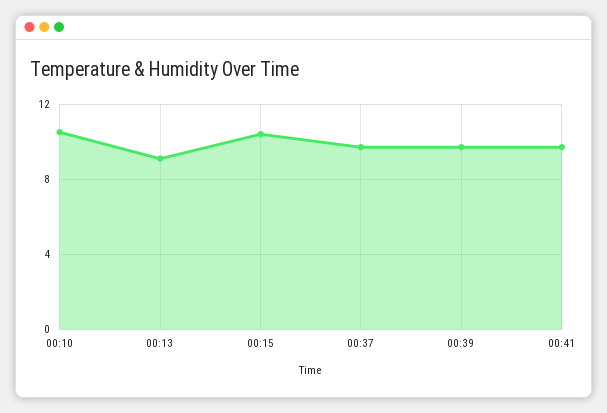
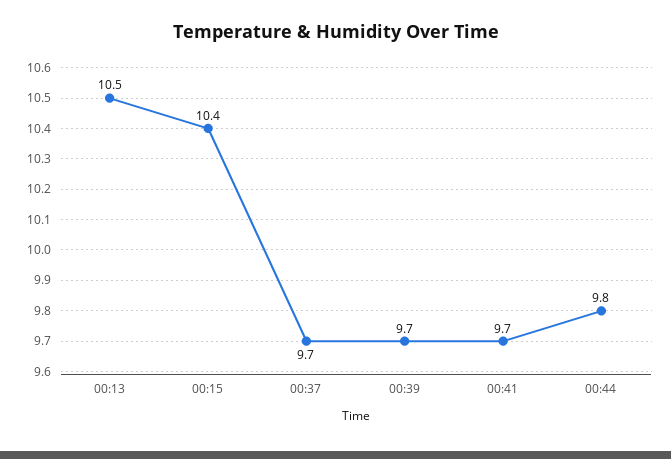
00:10: 10.5 -> none
00:13: 9 -> 10.5
00:44: none -> 9.8

